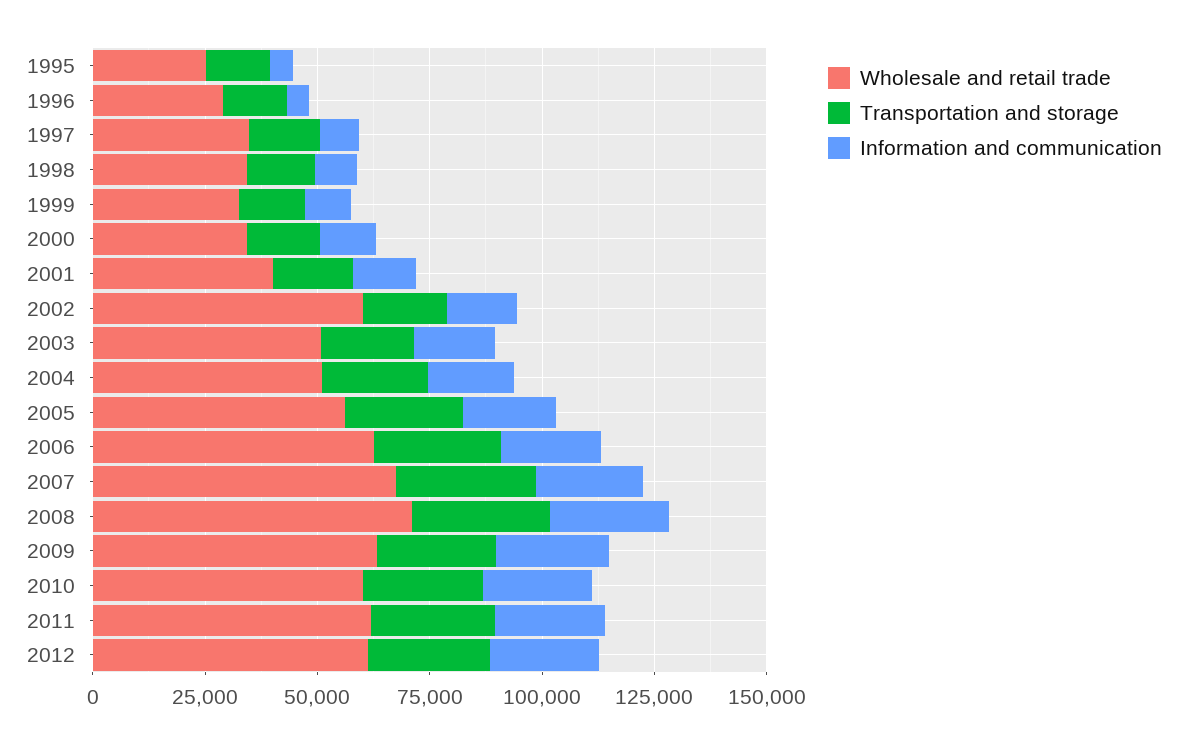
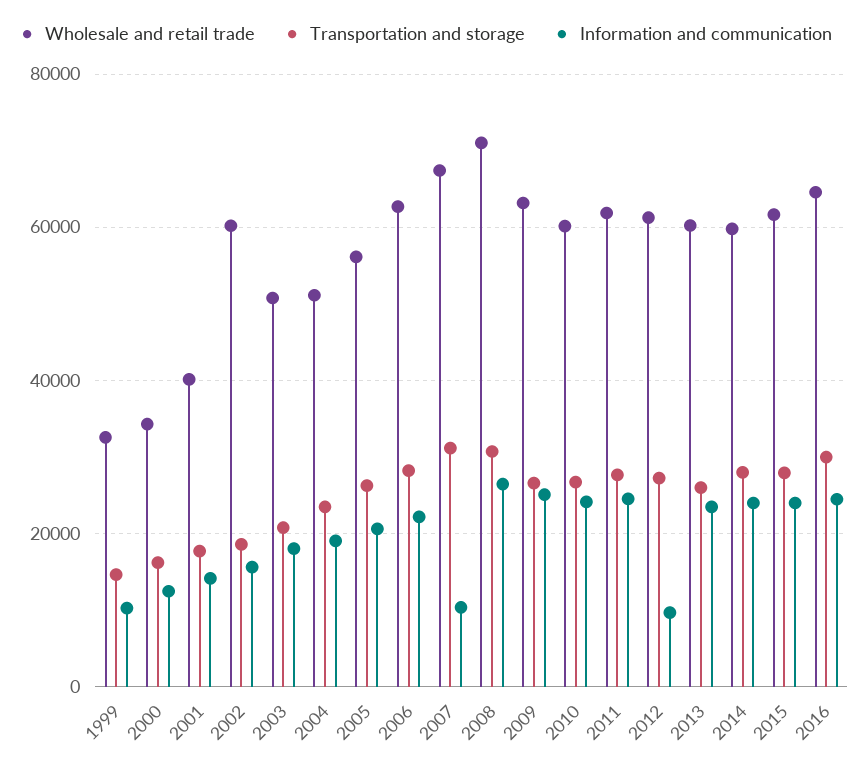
Wholesale and retail trade, 1995: 25000 -> none
Transportation and storage, 1995: 15000 -> none
Information and communication, 1995: 5000 -> none
Wholesale and retail trade, 1996: 30000 -> none
Transportation and storage, 1996: 15000 -> none
Information and communication, 1996: 5000 -> none
Wholesale and retail trade, 1997: 35000 -> none
Transportation and storage, 1997: 15000 -> none
Information and communication, 1997: 10000 -> none
Wholesale and retail trade, 1998: 35000 -> none
Transportation and storage, 1998: 15000 -> none
Information and communication, 1998: 10000 -> none
Information and communication, 2007: 25000 -> 10000
Information and communication, 2012: 25000 -> 10000
Wholesale and retail trade, 2013: none -> 60000
Transportation and storage, 2013: none -> 26000
Information and communication, 2013: none -> 24000
Wholesale and retail trade, 2014: none -> 60000
Transportation and storage, 2014: none -> 28000
Information and communication, 2014: none -> 24000
Wholesale and retail trade, 2015: none -> 62000
Transportation and storage, 2015: none -> 28000
Information and communication, 2015: none -> 24000
Wholesale and retail trade, 2016: none -> 64000
Transportation and storage, 2016: none -> 30000
Information and communication, 2016: none -> 24000

